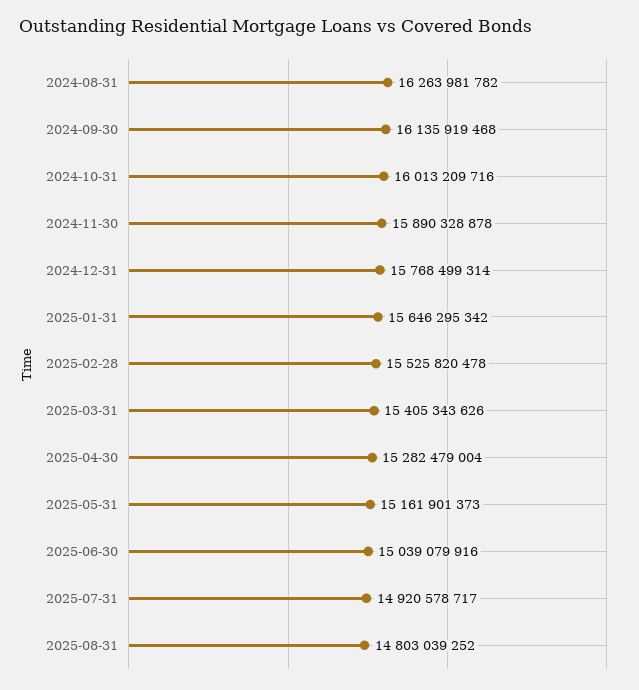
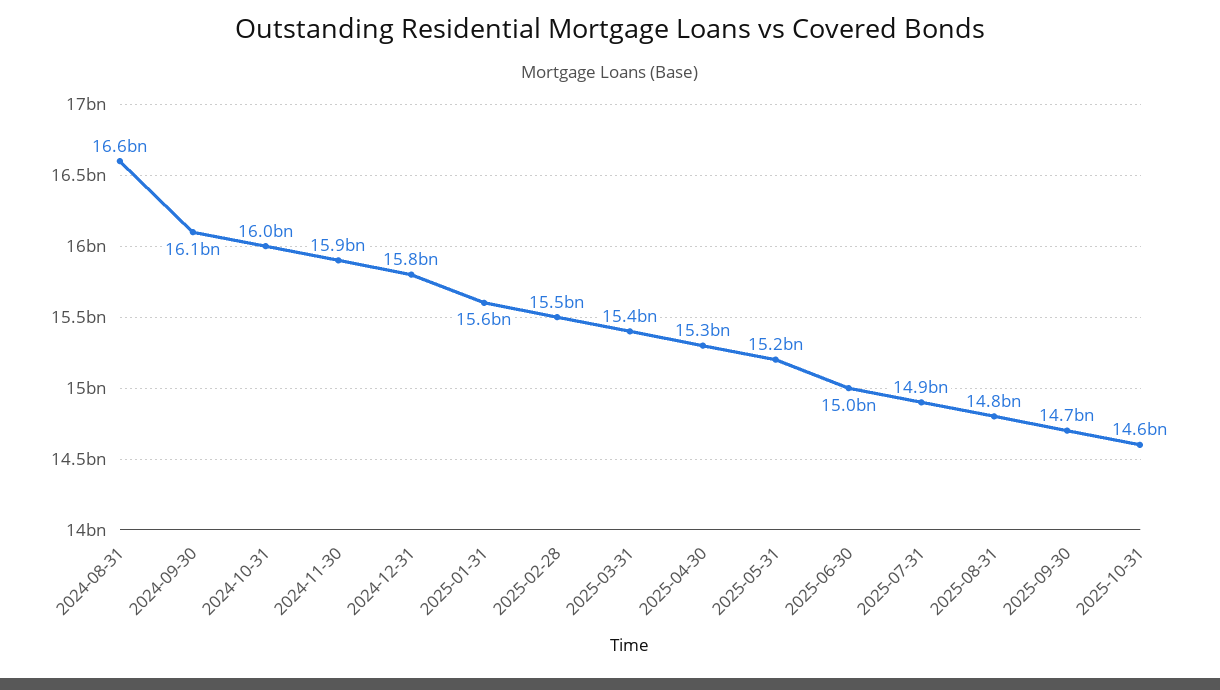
2024-08-31: 16263981782 -> 16600000000
2025-09-30: none -> 14700000000
2025-10-31: none -> 14600000000

